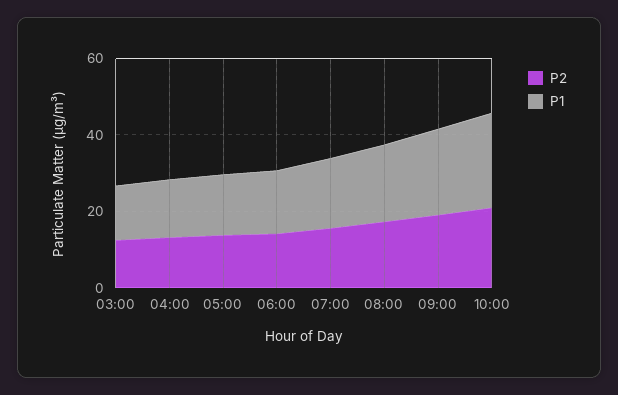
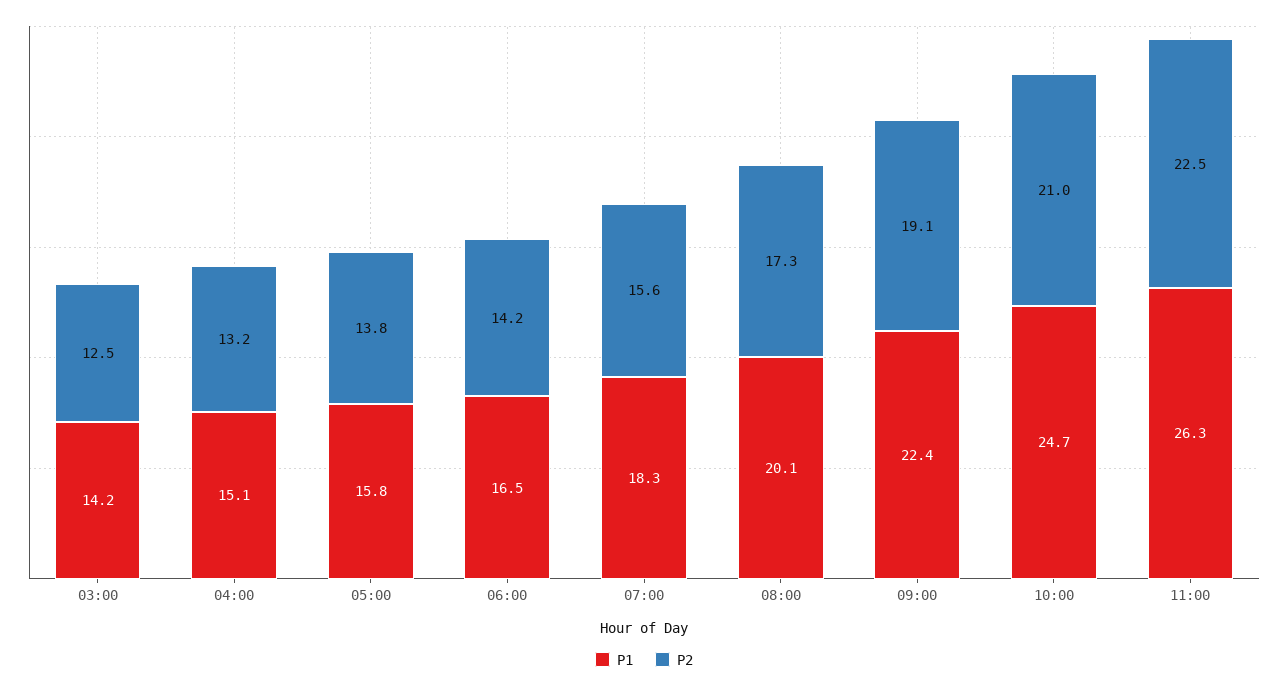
P1, 11:00: none -> 26.3
P2, 11:00: none -> 22.5

